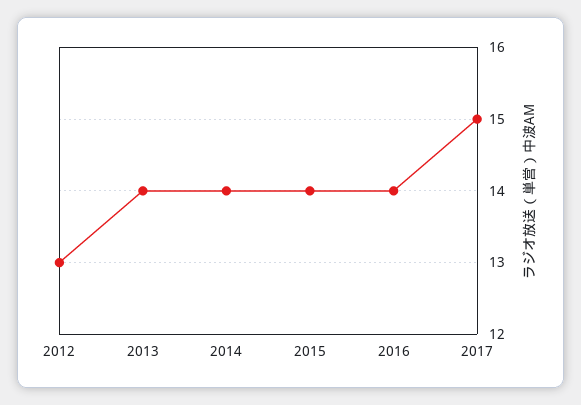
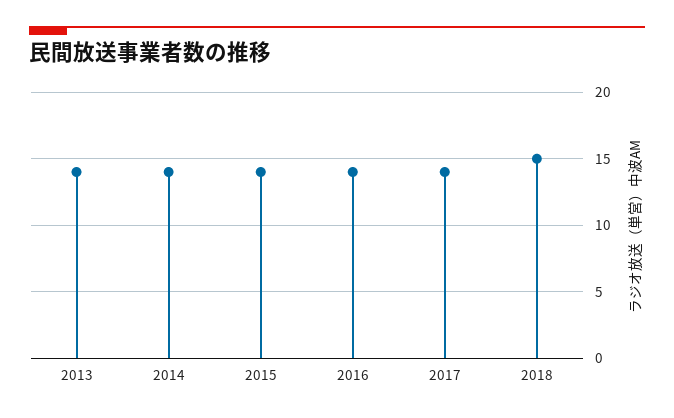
2012: 13 -> none
2017: 15 -> 14
2018: none -> 15

